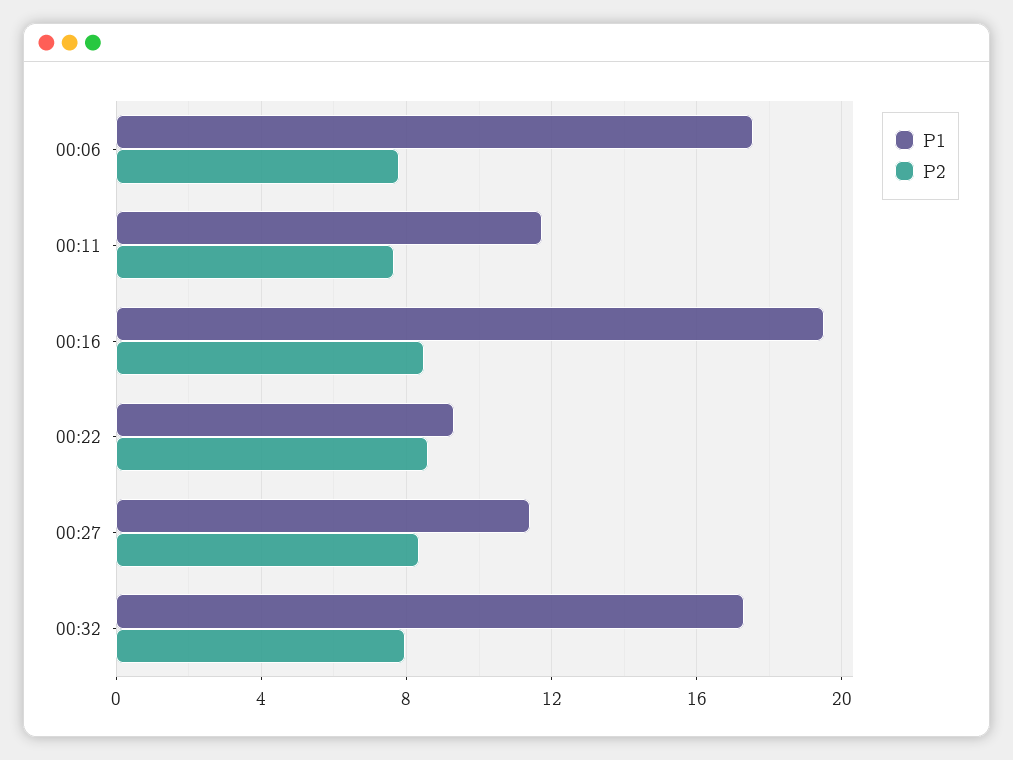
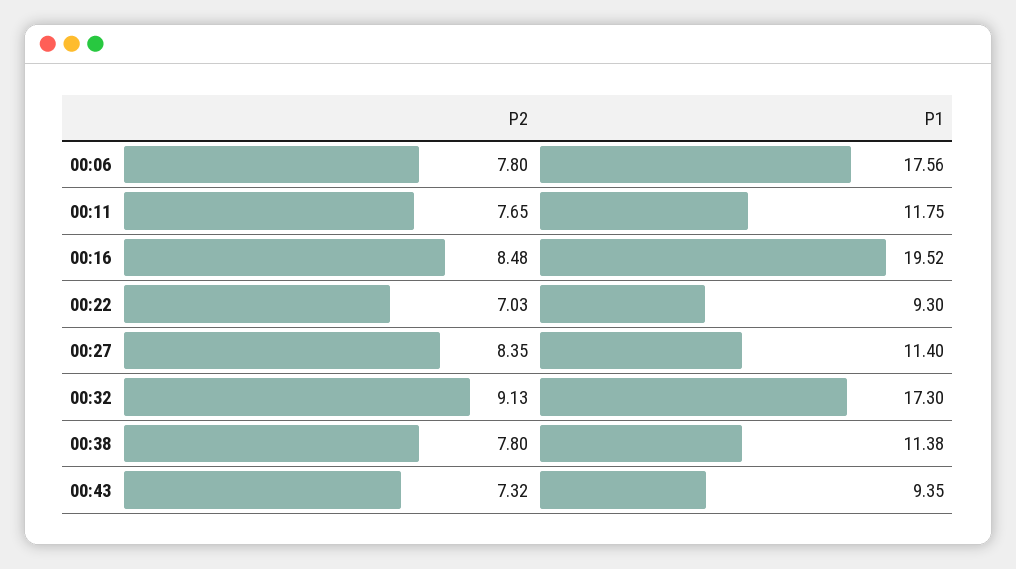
P2, 00:22: 8.5 -> 7.03
P2, 00:32: 8 -> 9.13
P2, 00:38: none -> 7.8
P1, 00:38: none -> 11.38
P2, 00:43: none -> 7.32
P1, 00:43: none -> 9.35

